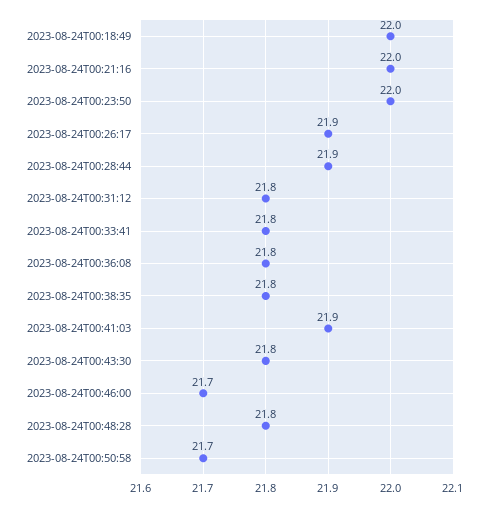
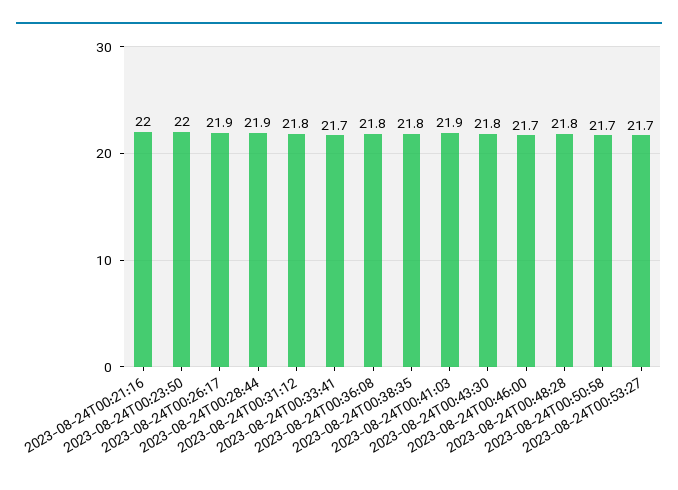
2023-08-24T00:18:49: 22 -> none
2023-08-24T00:33:41: 21.8 -> 21.7
2023-08-24T00:53:27: none -> 21.7

